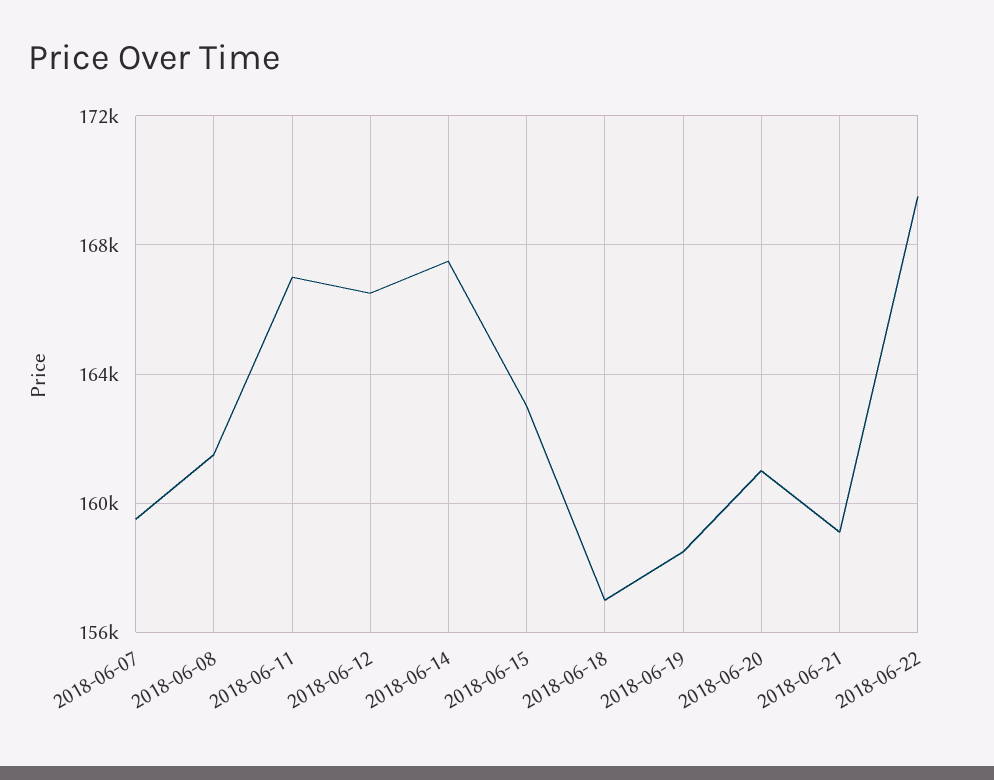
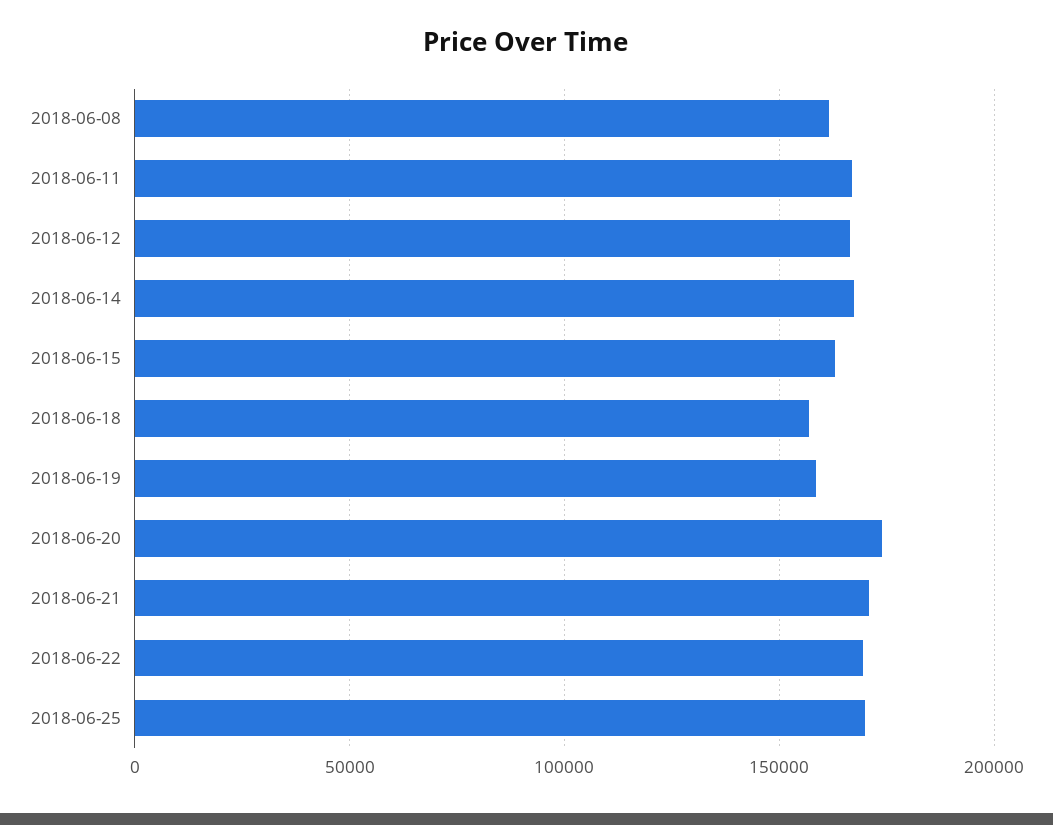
2018-06-07: 159500 -> none
2018-06-20: 161000 -> 175000
2018-06-21: 159000 -> 170000
2018-06-25: none -> 170000

